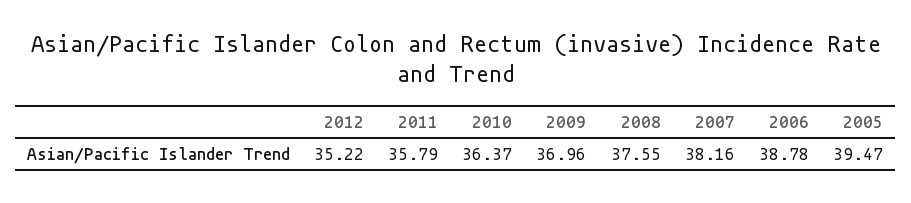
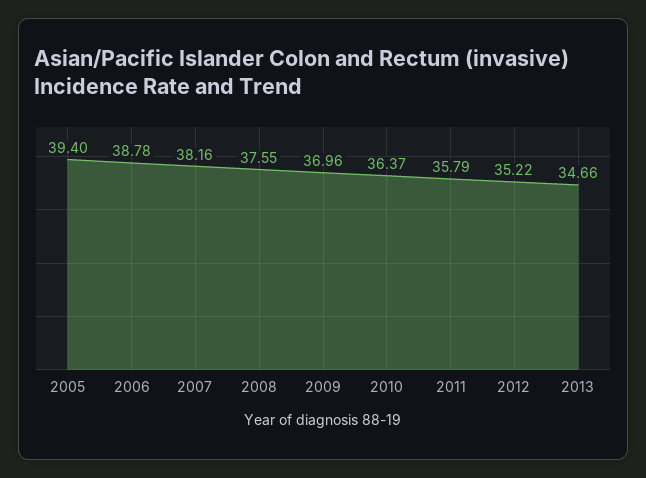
2005: 39.47 -> 39.4
2013: none -> 34.66

